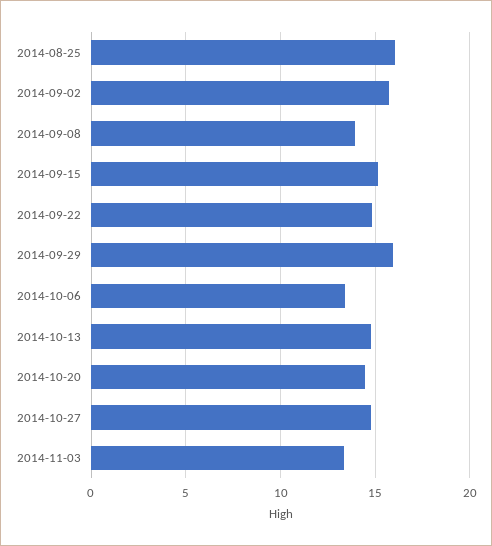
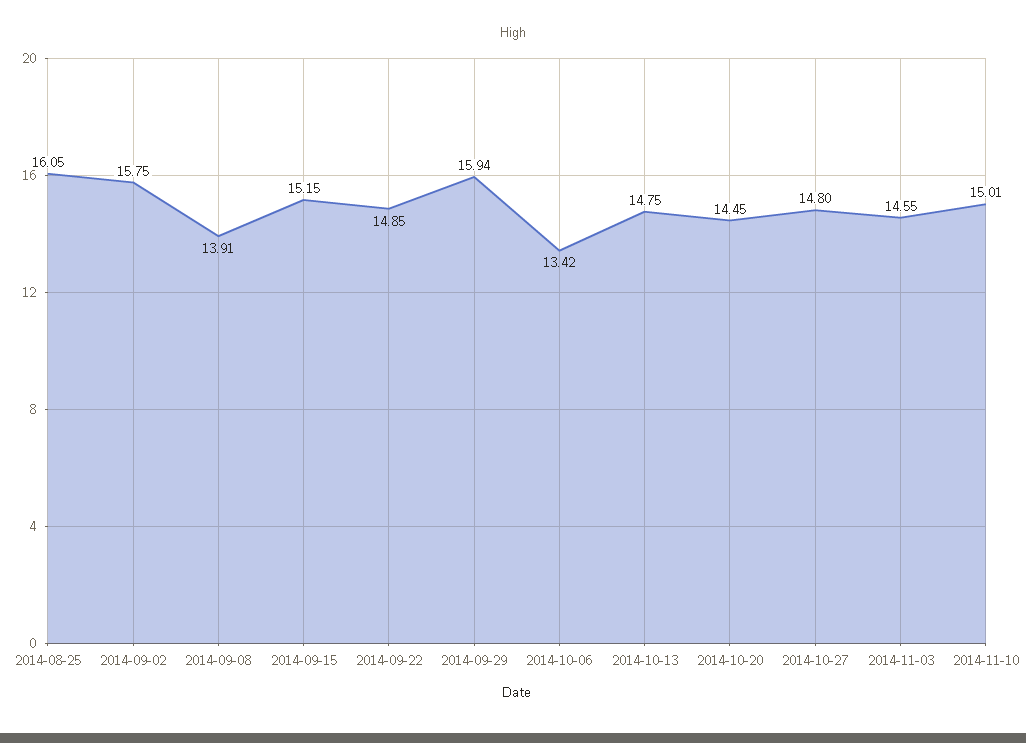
2014-11-03: 13.5 -> 14.55
2014-11-10: none -> 15.01

